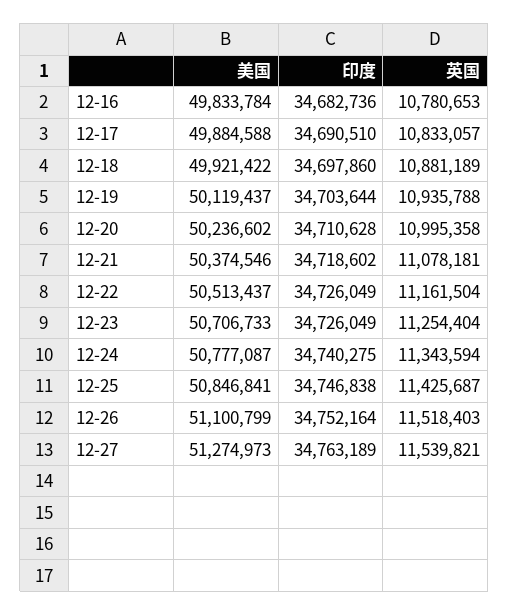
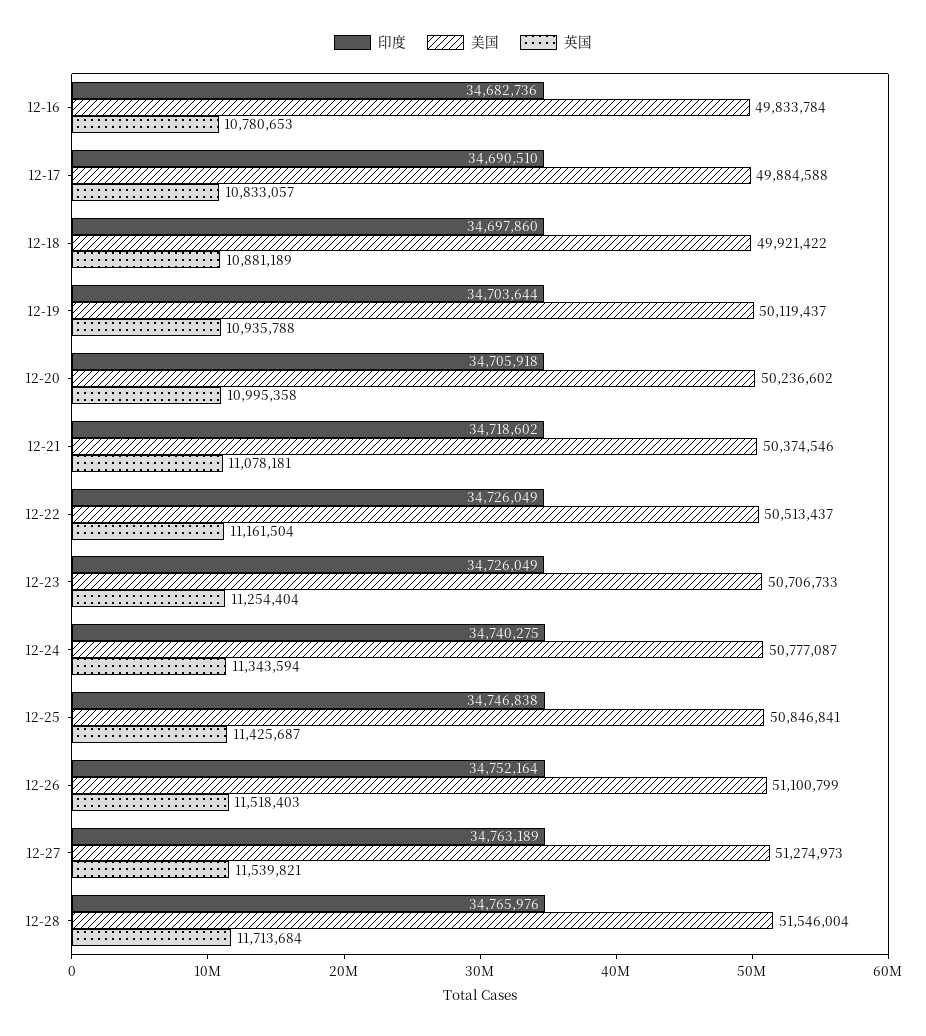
印度, 12-20: 34710628 -> 34705918
印度, 12-28: none -> 34765976
美国, 12-28: none -> 51546004
英国, 12-28: none -> 11713684

